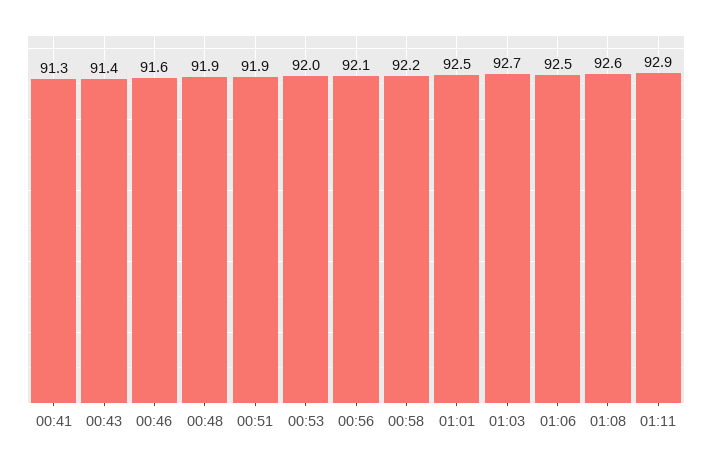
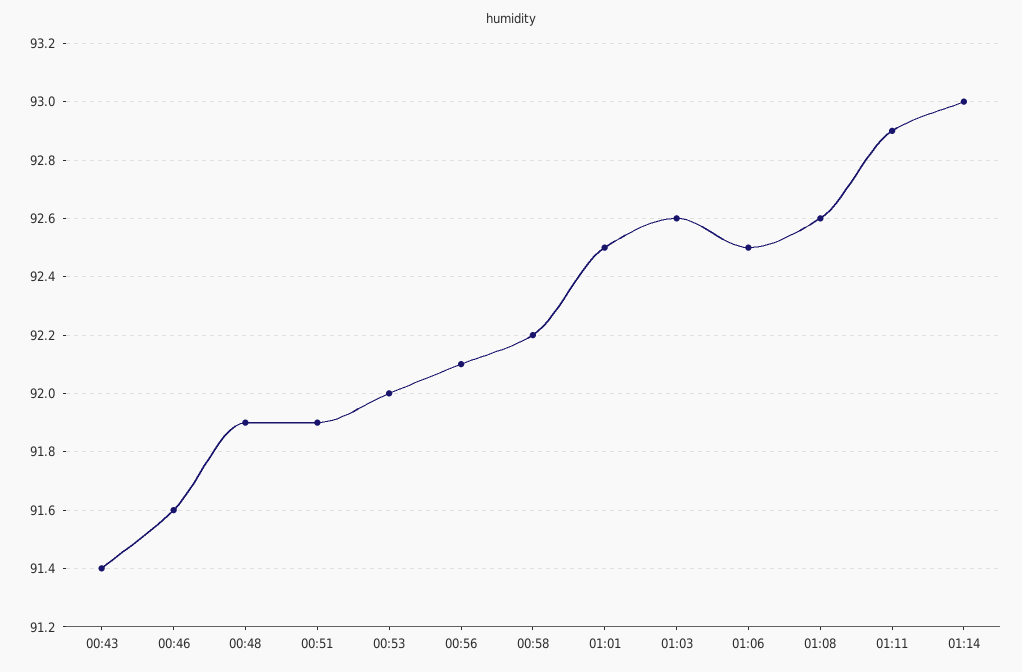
00:41: 91.3 -> none
01:03: 92.7 -> 92.6
01:14: none -> 93

